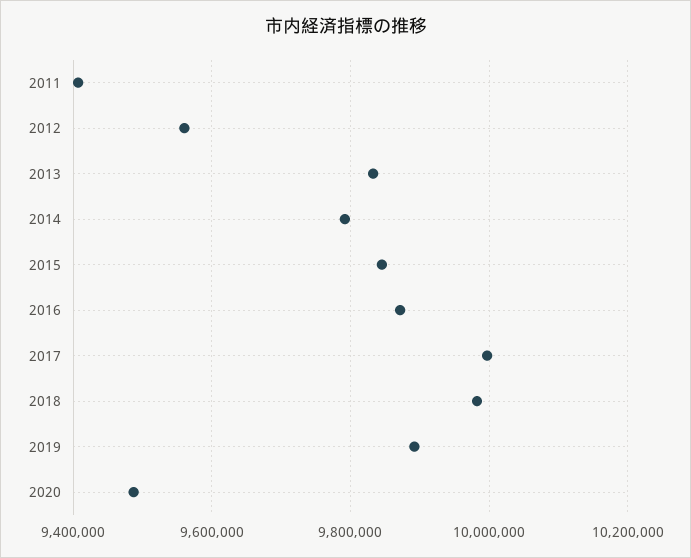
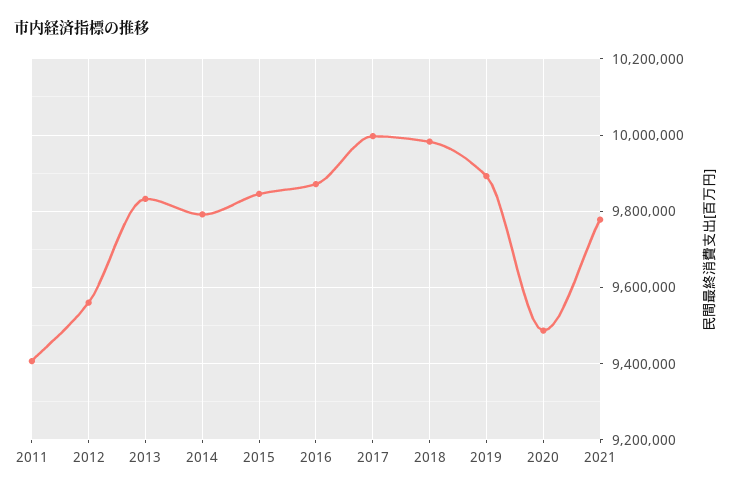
2021: none -> 9780000

